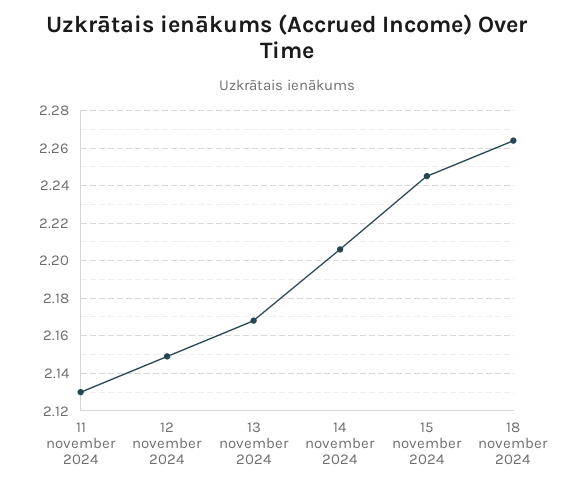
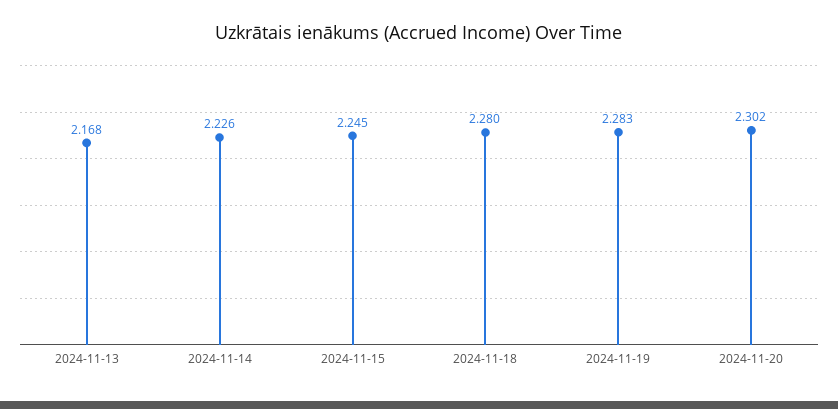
11 november 2024: 2.13 -> none
12 november 2024: 2.15 -> none
14 november 2024: 2.205 -> 2.226
18 november 2024: 2.265 -> 2.28
2024-11-19: none -> 2.283
2024-11-20: none -> 2.302

